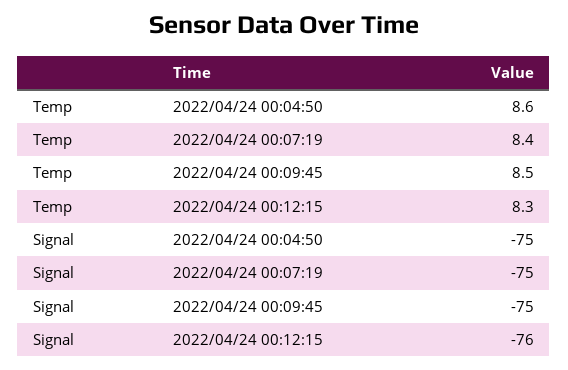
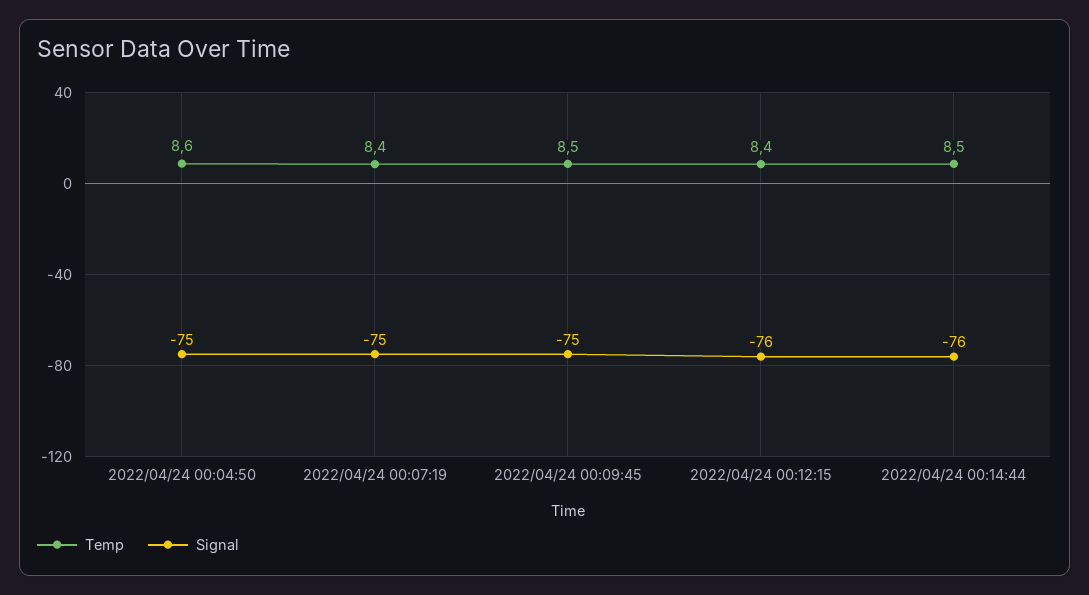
Temp, 2022/04/24 00:12:15: 8.3 -> 8.4
Temp, 2022/04/24 00:14:44: none -> 8.5
Signal, 2022/04/24 00:14:44: none -> -76

